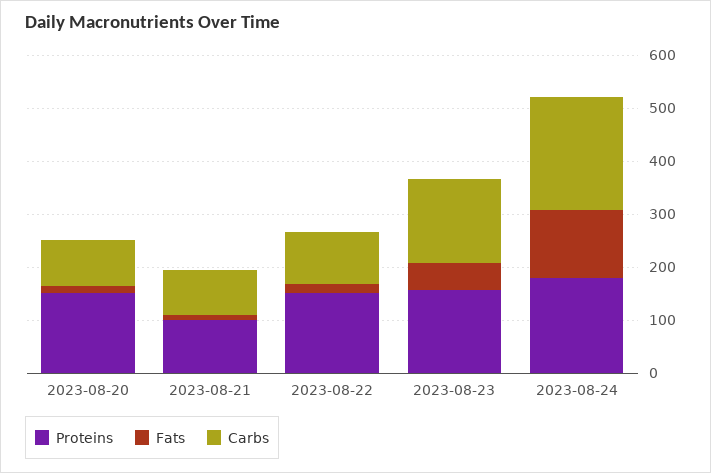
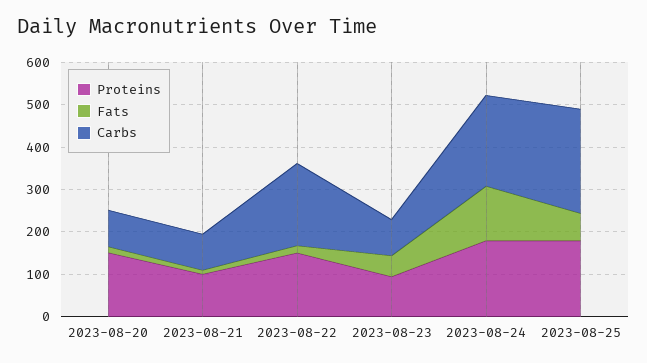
Carbs, 2023-08-22: 100 -> 200
Proteins, 2023-08-23: 160 -> 100
Carbs, 2023-08-23: 160 -> 80
Proteins, 2023-08-25: none -> 180
Fats, 2023-08-25: none -> 60
Carbs, 2023-08-25: none -> 240

